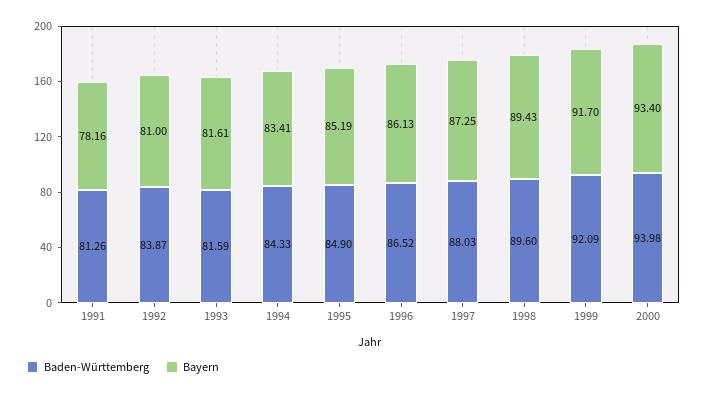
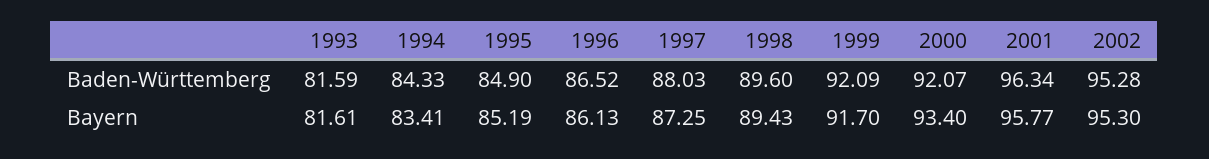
Baden-Württemberg, 1991: 81.26 -> none
Bayern, 1991: 78.16 -> none
Baden-Württemberg, 1992: 83.87 -> none
Bayern, 1992: 81 -> none
Baden-Württemberg, 2000: 93.98 -> 92.07
Baden-Württemberg, 2001: none -> 96.34
Baden-Württemberg, 2002: none -> 95.28
Bayern, 2001: none -> 95.77
Bayern, 2002: none -> 95.3

